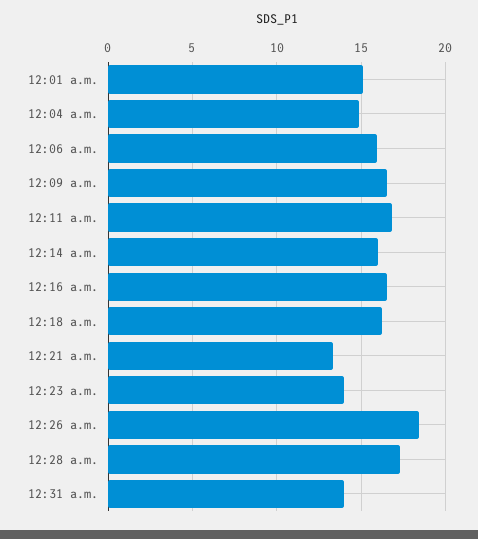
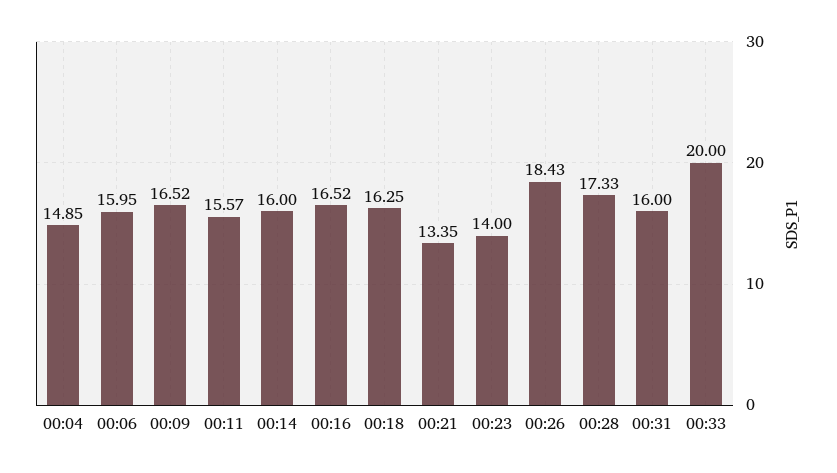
12:01 a.m.: 15 -> none
12:11 a.m.: 17 -> 15.57
12:31 a.m.: 14 -> 16
00:33: none -> 20

